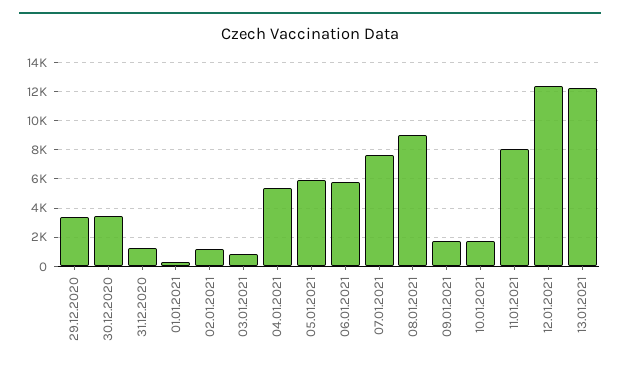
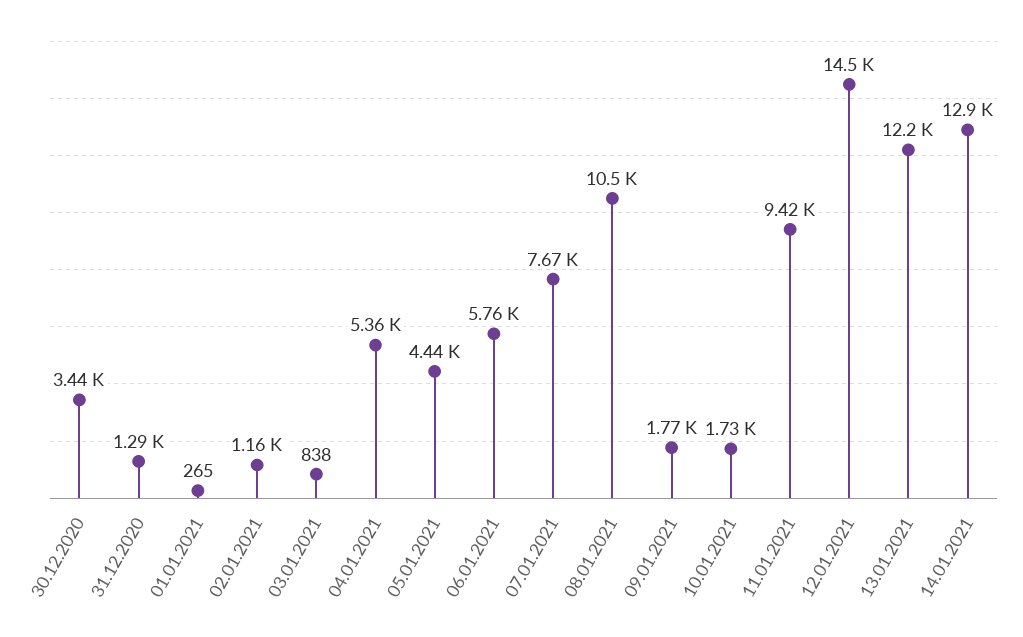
29.12.2020: 3500 -> none
05.01.2021: 6000 -> 4440
08.01.2021: 9000 -> 10500
11.01.2021: 8000 -> 9420
12.01.2021: 12500 -> 14500
14.01.2021: none -> 12900

